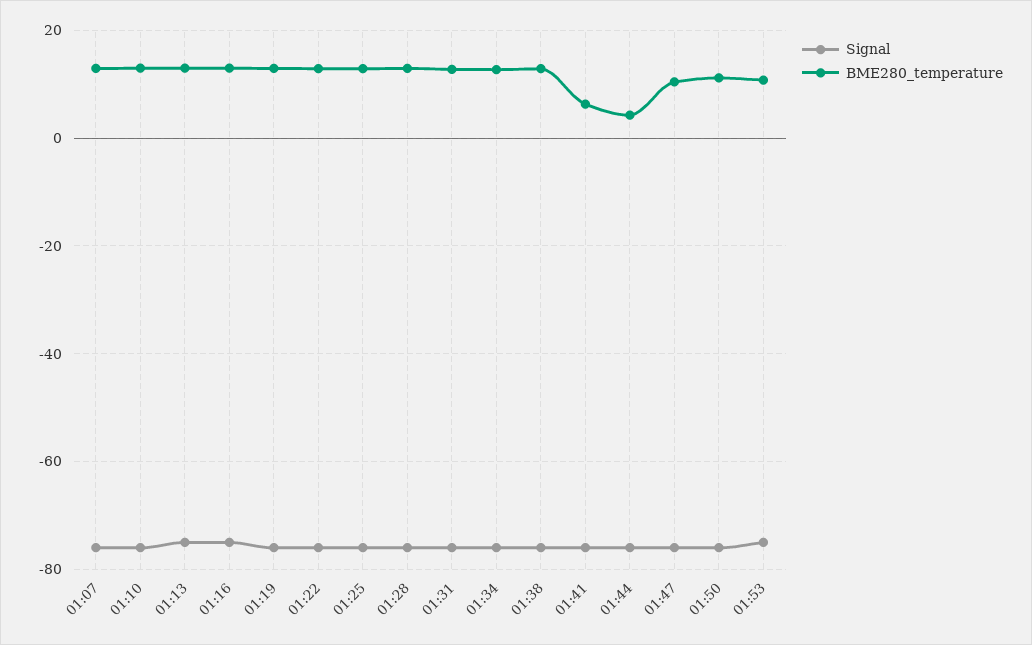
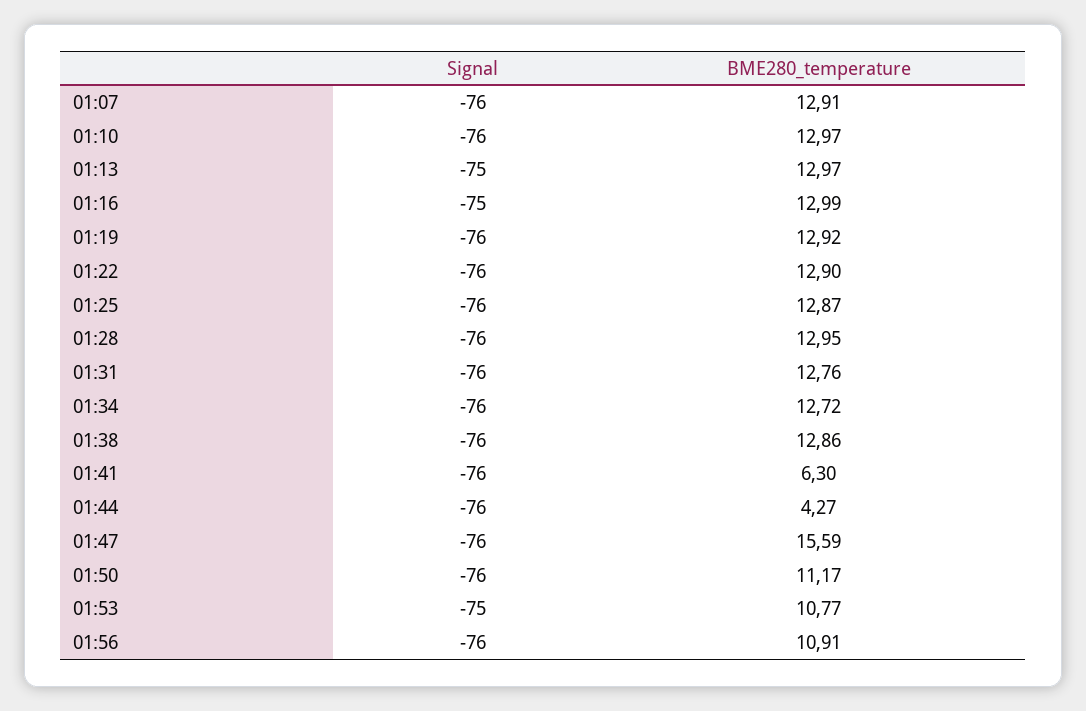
BME280_temperature, 01:47: 10 -> 15.59
Signal, 01:56: none -> -76
BME280_temperature, 01:56: none -> 10.91

